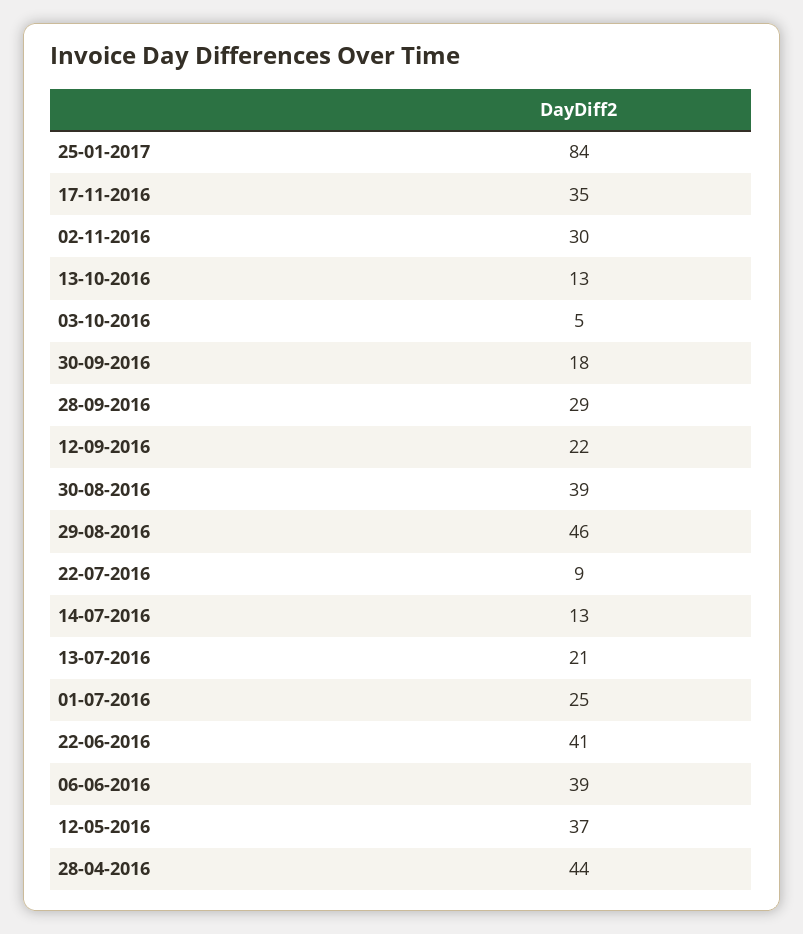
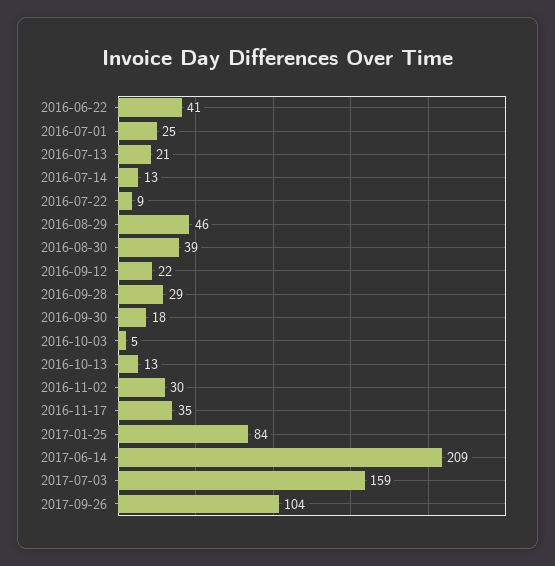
06-06-2016: 39 -> none
12-05-2016: 37 -> none
28-04-2016: 44 -> none
2017-06-14: none -> 209
2017-07-03: none -> 159
2017-09-26: none -> 104

